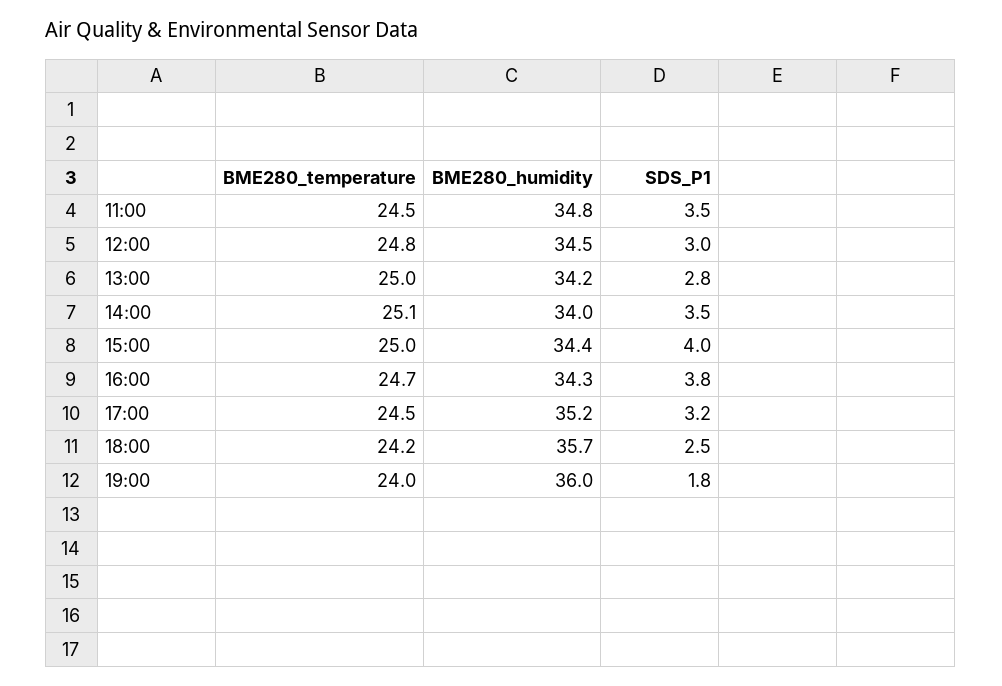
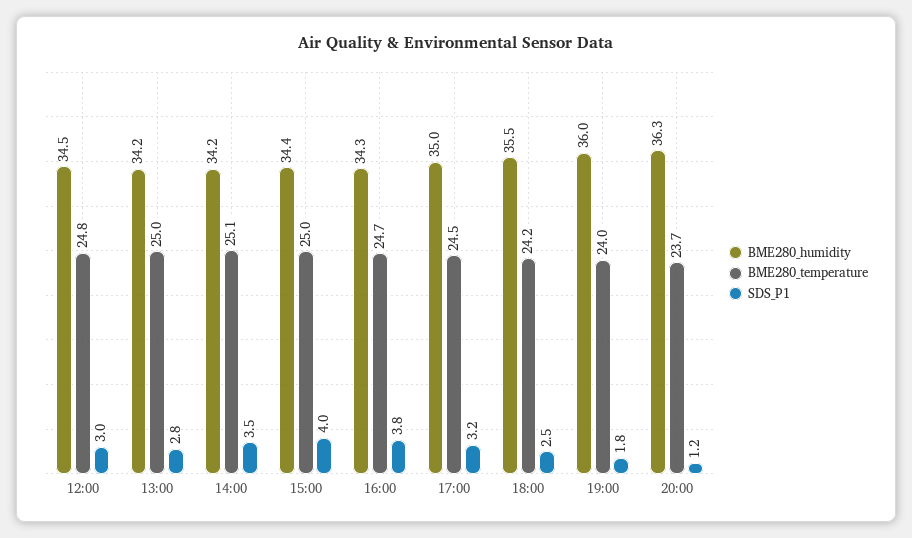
BME280_temperature, 11:00: 24.5 -> none
BME280_humidity, 11:00: 34.8 -> none
SDS_P1, 11:00: 3.5 -> none
BME280_humidity, 14:00: 34 -> 34.2
BME280_humidity, 17:00: 35.2 -> 35
BME280_humidity, 18:00: 35.7 -> 35.5
BME280_humidity, 20:00: none -> 36.3
BME280_temperature, 20:00: none -> 23.7
SDS_P1, 20:00: none -> 1.2

